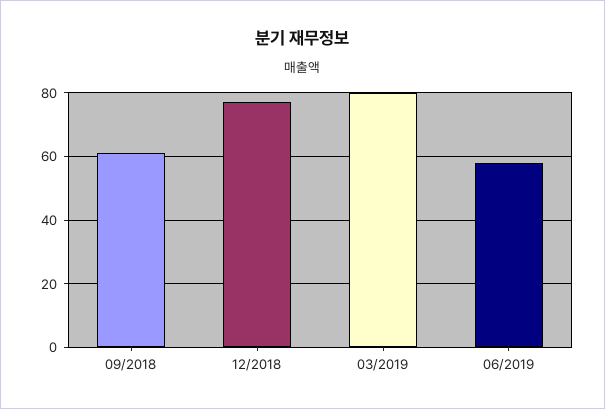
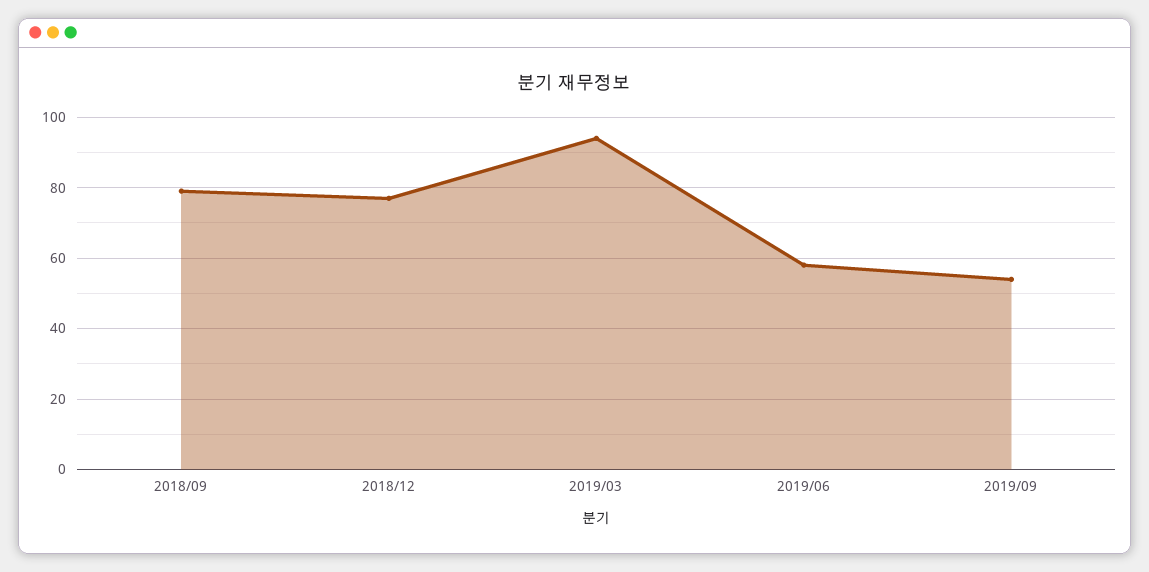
09/2018: 60 -> 80
03/2019: 80 -> 95
2019/09: none -> 55

